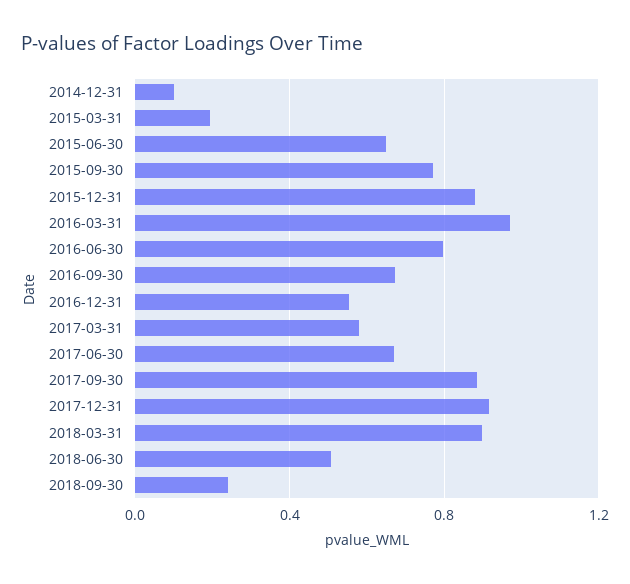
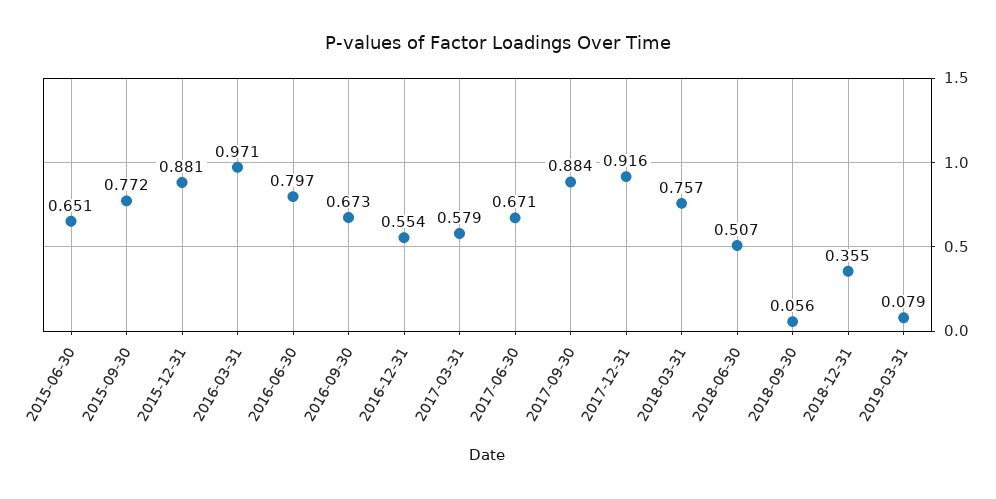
2014-12-31: 0.1 -> none
2015-03-31: 0.2 -> none
2018-03-31: 0.9 -> 0.757
2018-09-30: 0.25 -> 0.056
2018-12-31: none -> 0.355
2019-03-31: none -> 0.079

